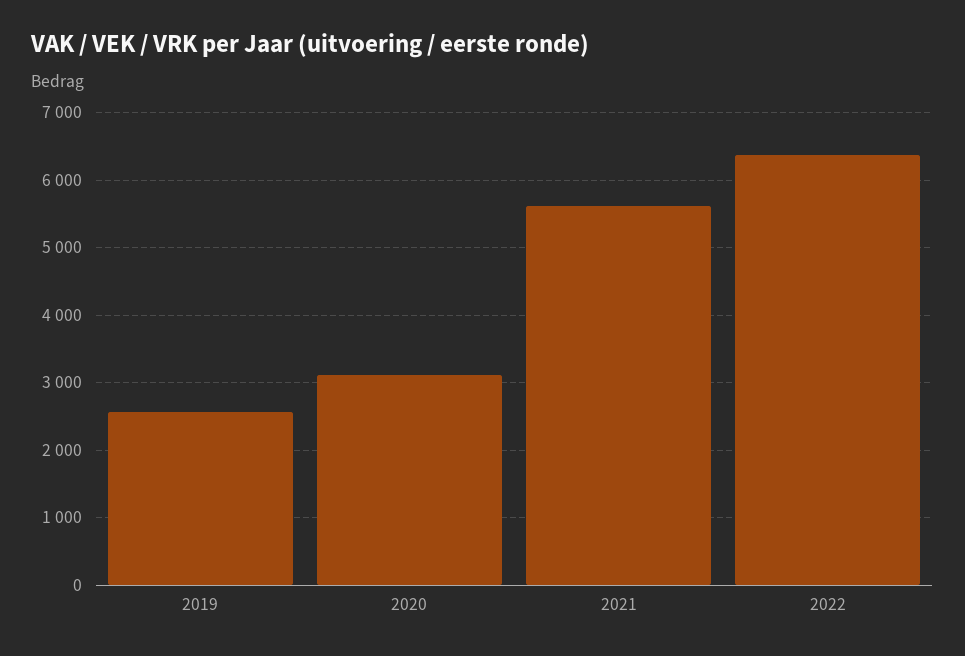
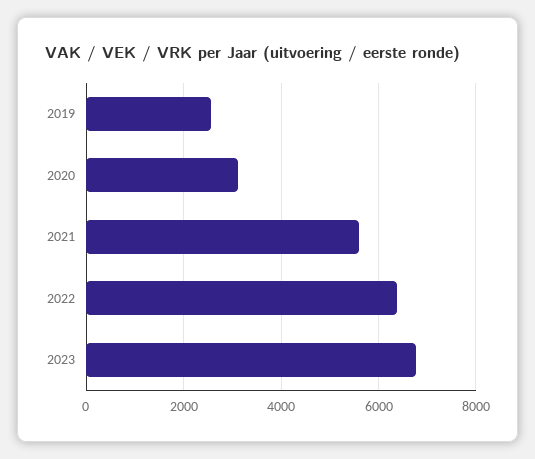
2023: none -> 6800

